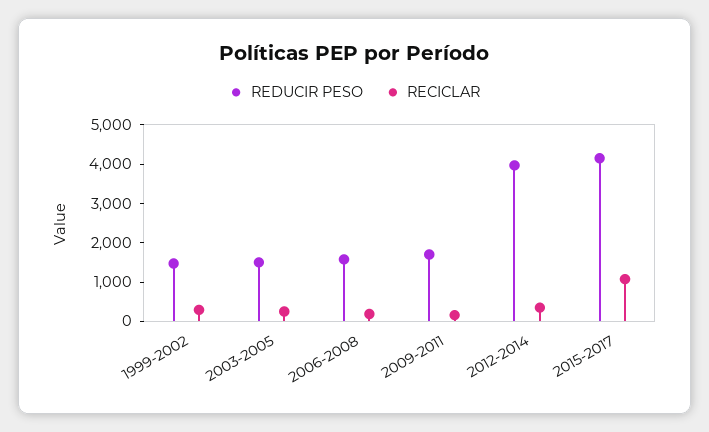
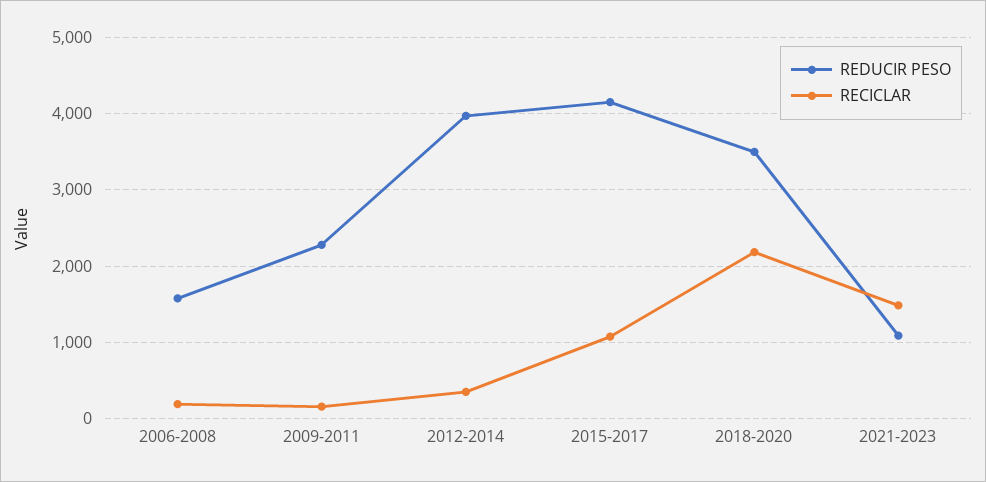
REDUCIR PESO, 1999-2002: 1500 -> none
RECICLAR, 1999-2002: 250 -> none
REDUCIR PESO, 2003-2005: 1500 -> none
RECICLAR, 2003-2005: 250 -> none
REDUCIR PESO, 2009-2011: 1750 -> 2300
REDUCIR PESO, 2018-2020: none -> 3500
RECICLAR, 2018-2020: none -> 2200
REDUCIR PESO, 2021-2023: none -> 1100
RECICLAR, 2021-2023: none -> 1500

